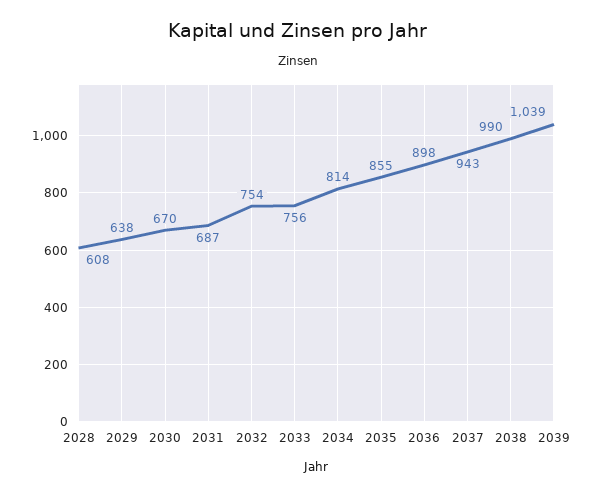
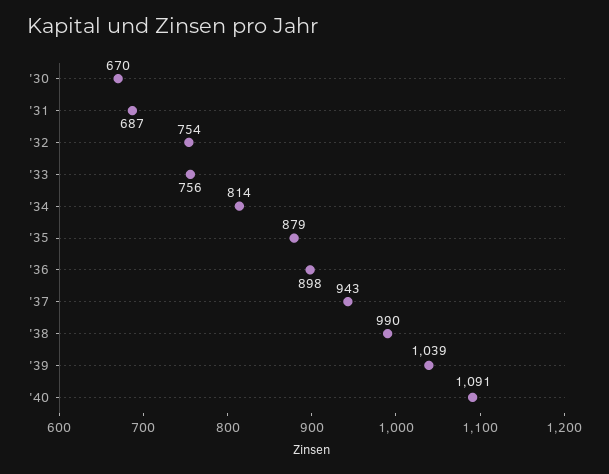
2028: 608 -> none
2029: 638 -> none
2035: 855 -> 879
'40: none -> 1091

